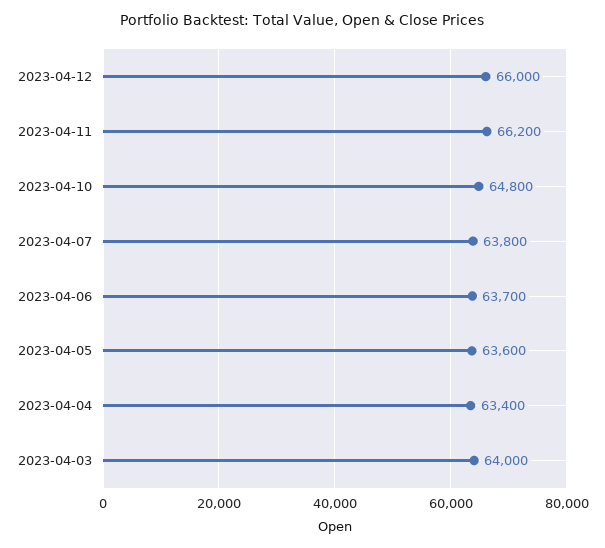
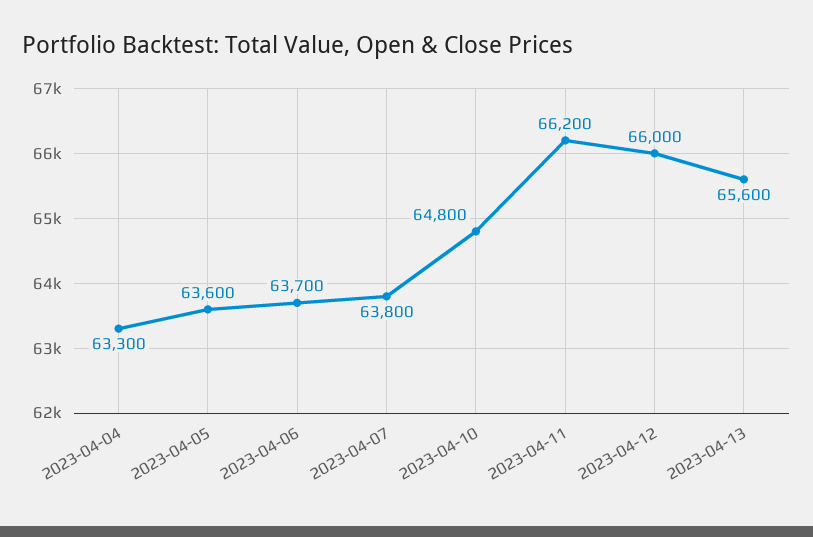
2023-04-04: 63400 -> 63300
2023-04-03: 64000 -> none
2023-04-13: none -> 65600

